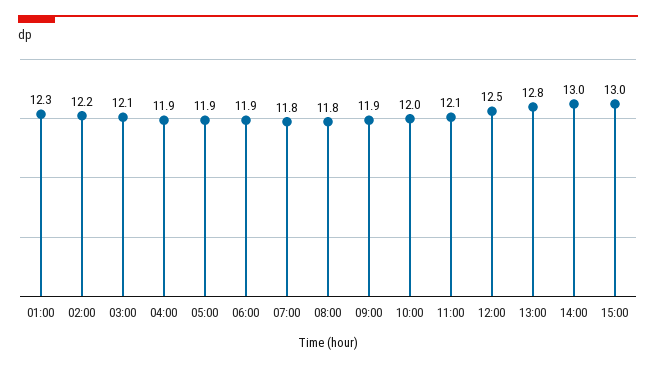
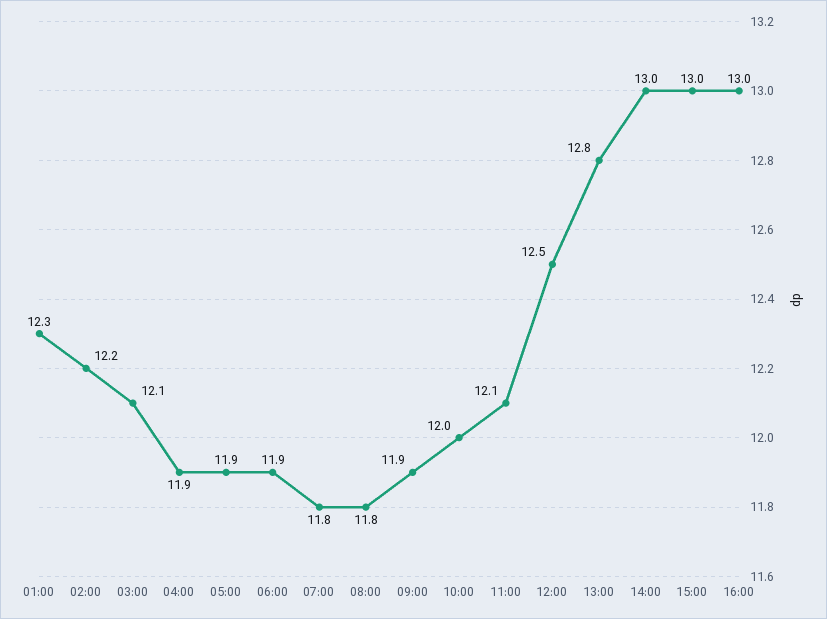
16:00: none -> 13

